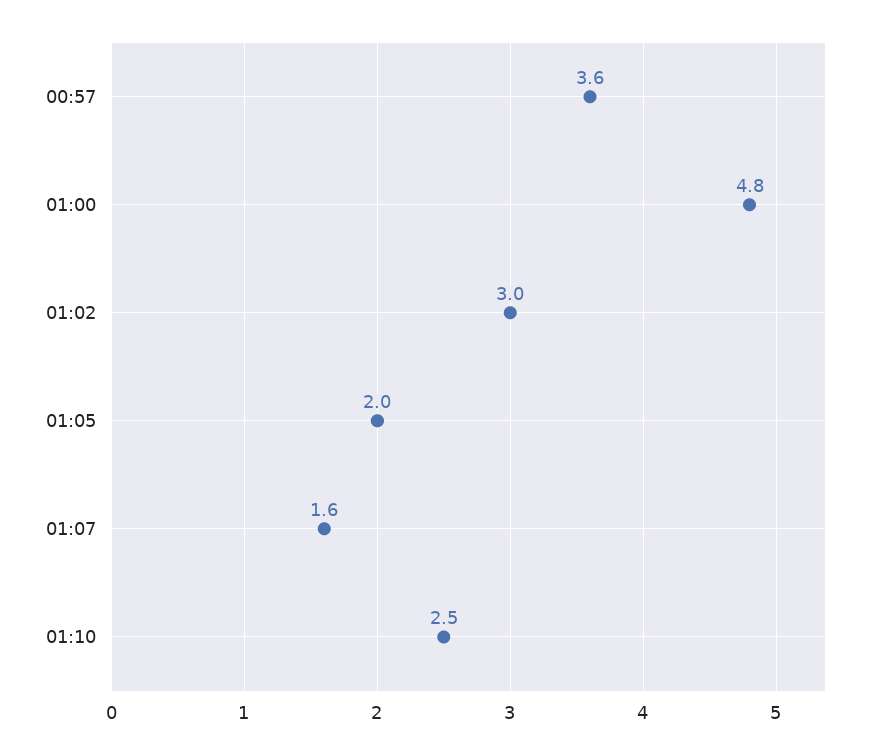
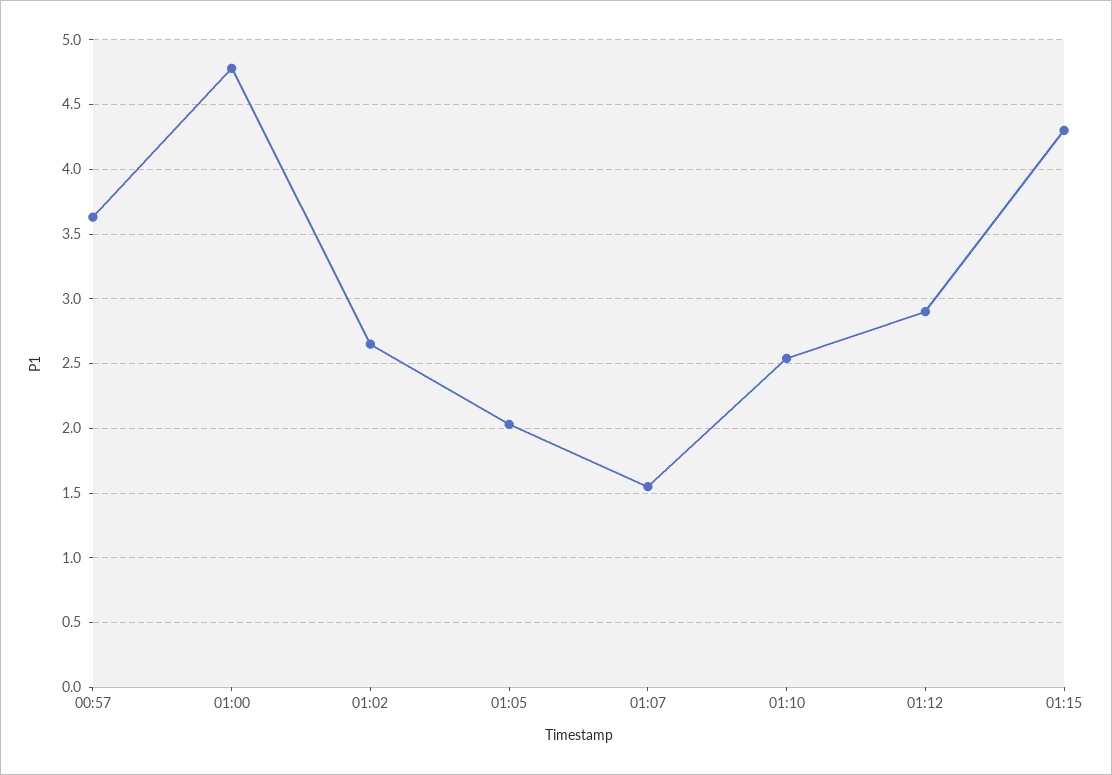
01:02: 3 -> 2.65
01:12: none -> 2.9
01:15: none -> 4.3

